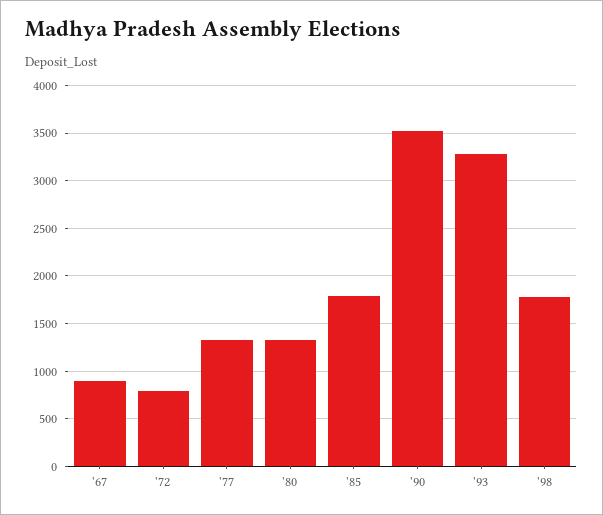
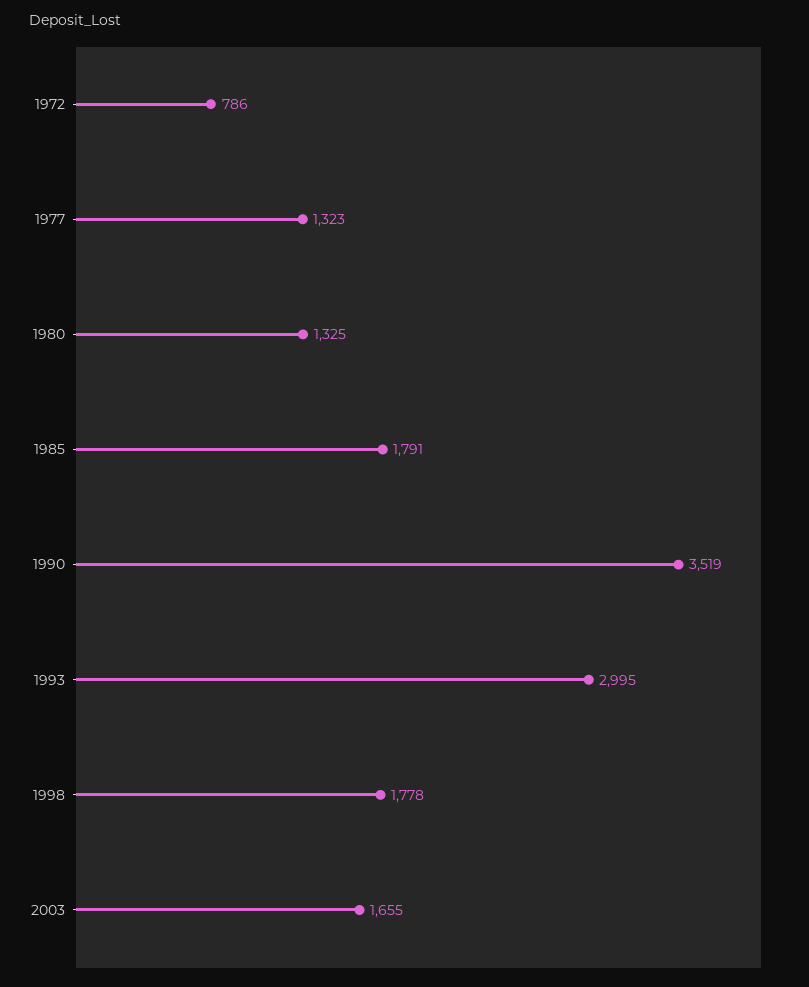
'67: 900 -> none
'93: 3300 -> 2995
2003: none -> 1655

